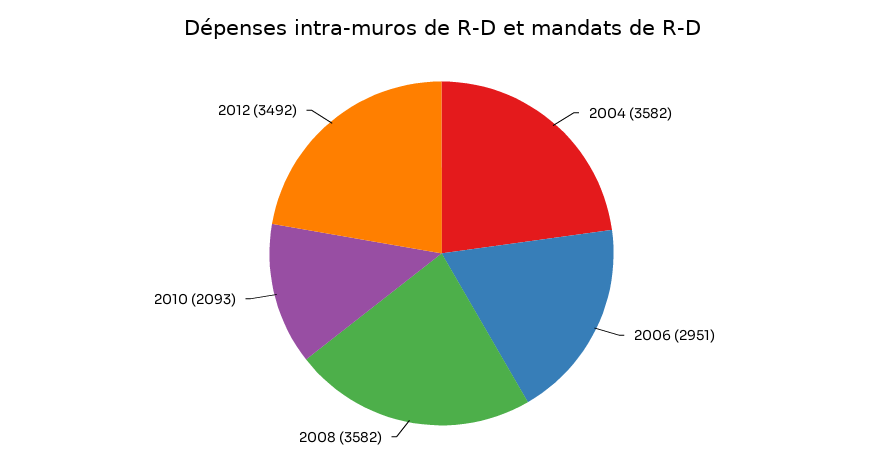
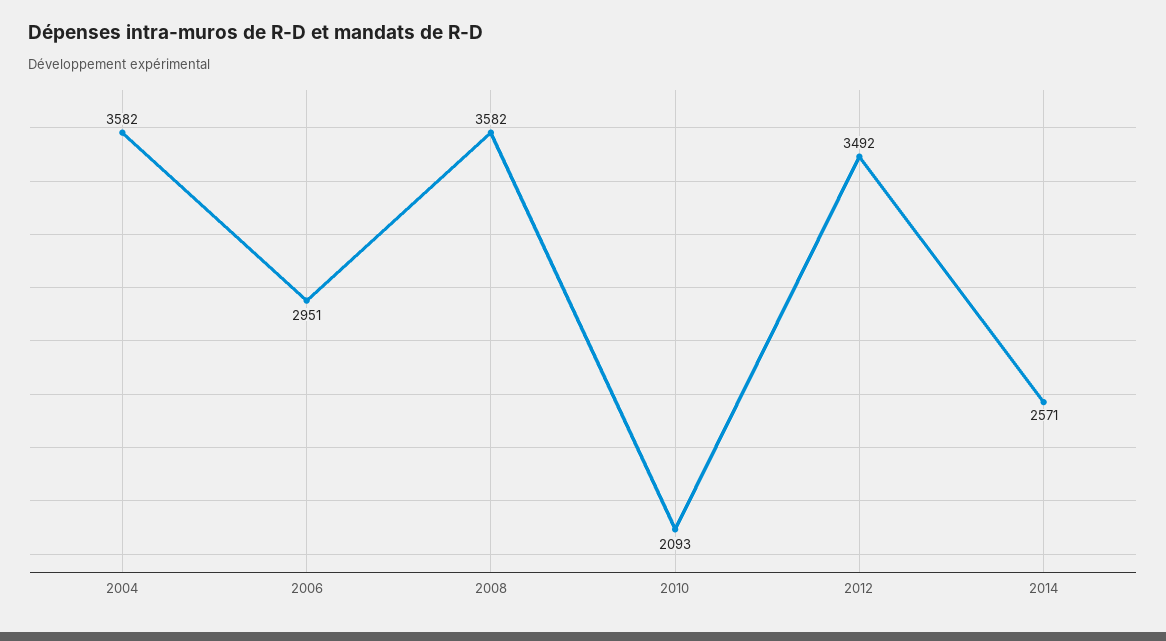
2014: none -> 2571

